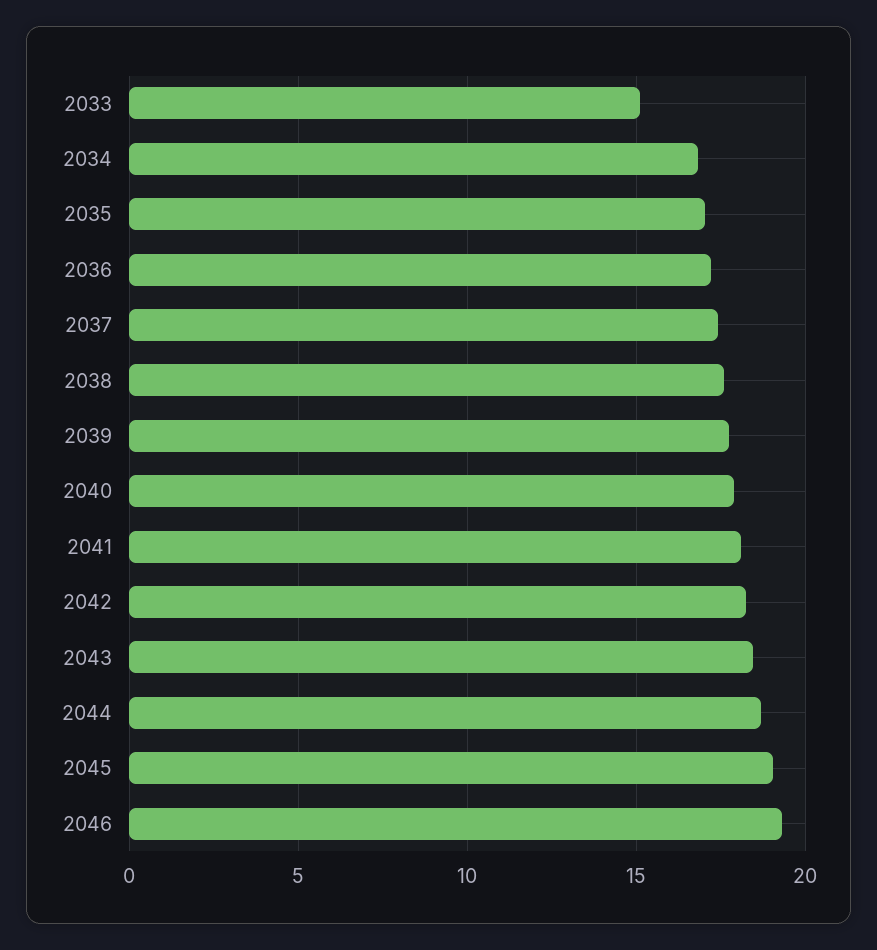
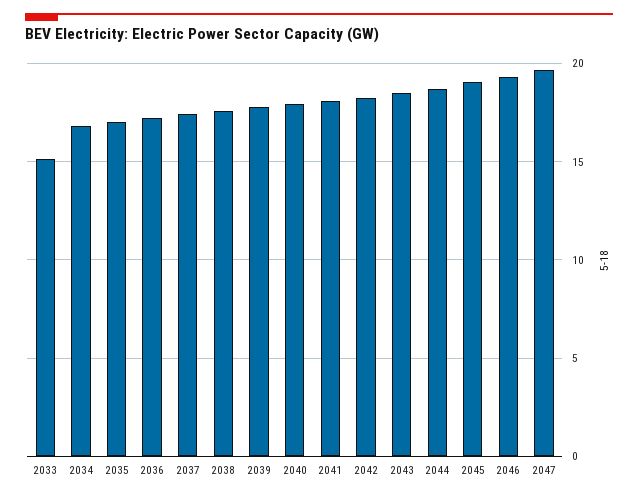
2047: none -> 19.5

